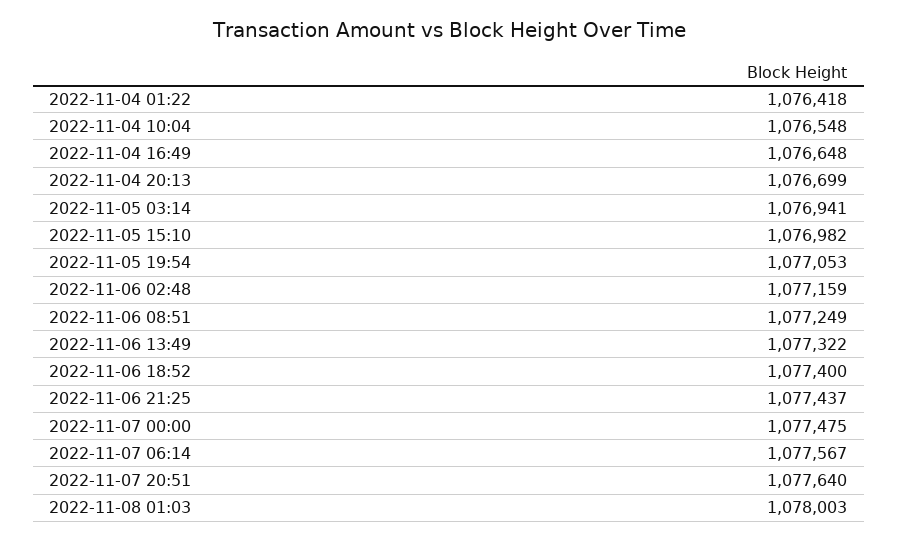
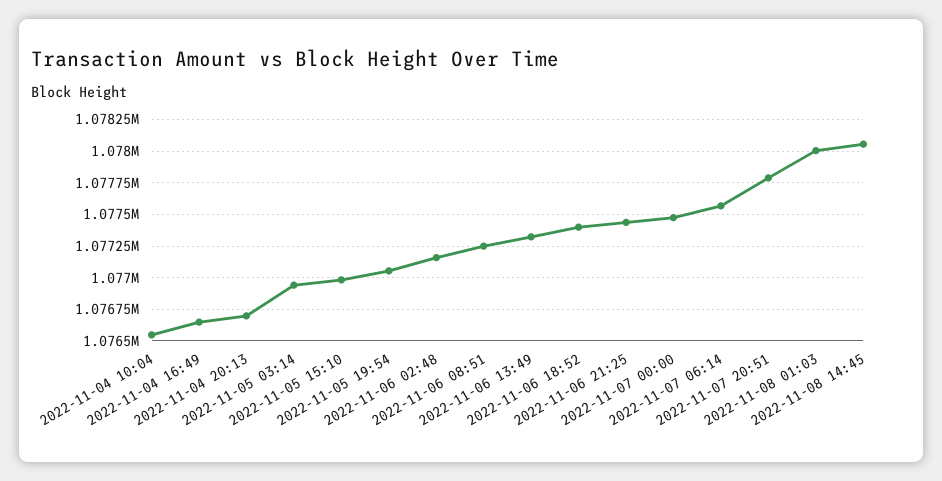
2022-11-04 01:22: 1076418 -> none
2022-11-07 20:51: 1077640 -> 1077800
2022-11-08 14:45: none -> 1078050

